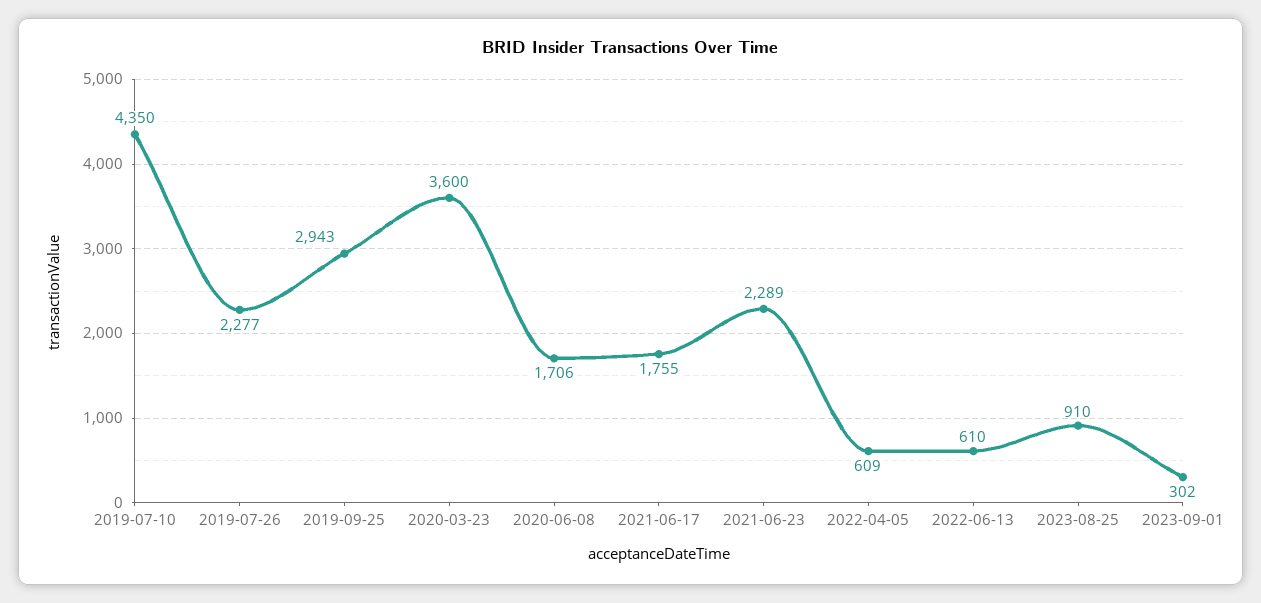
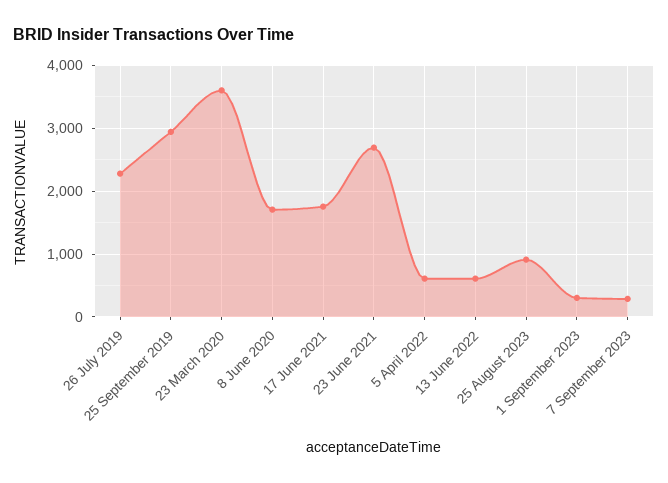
2019-07-10: 4350 -> none
2021-06-23: 2289 -> 2700
7 September 2023: none -> 300

